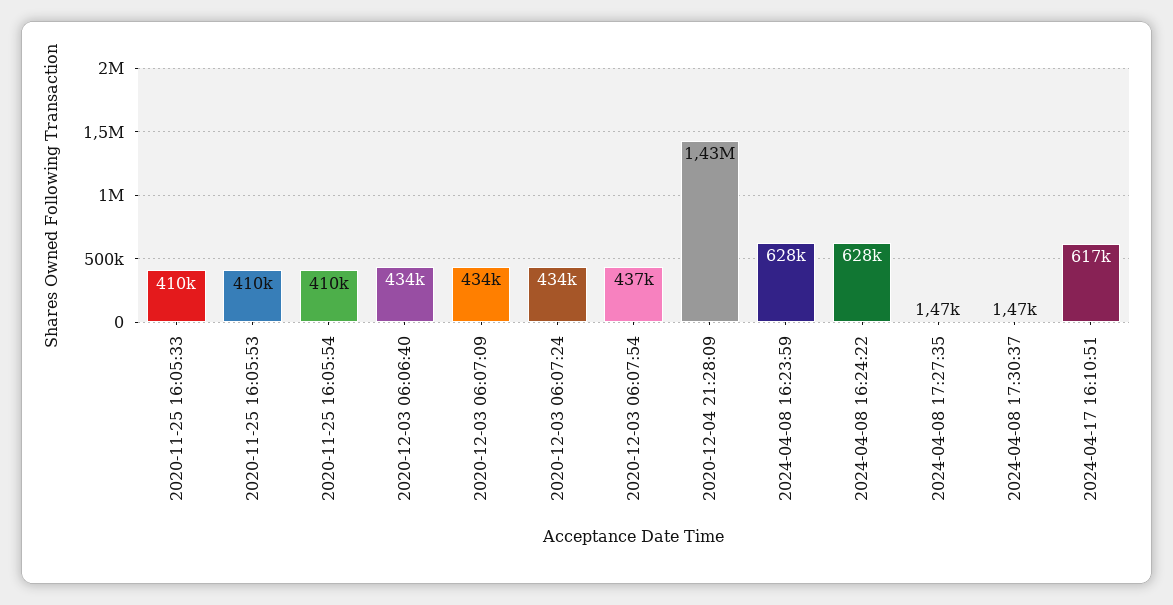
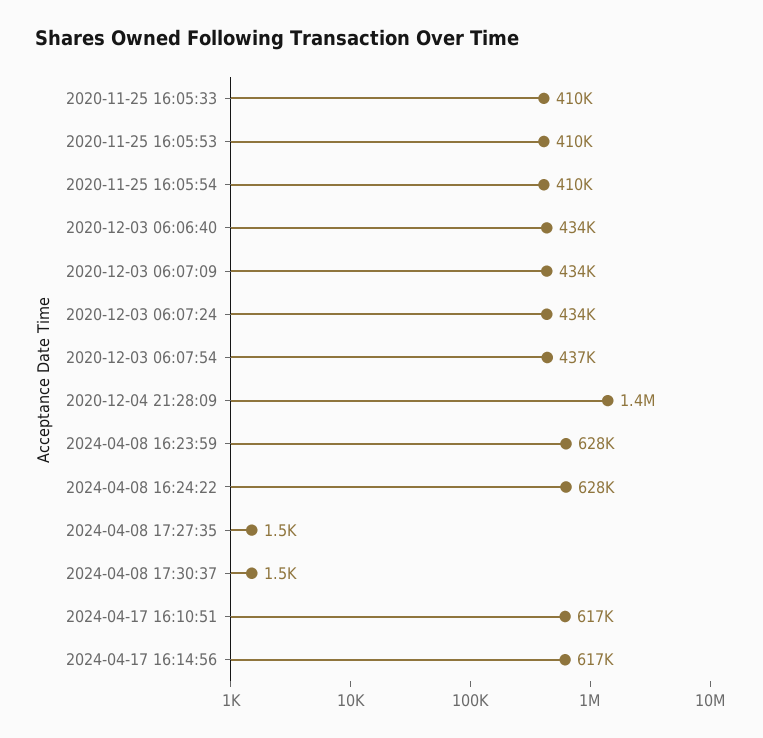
2024-04-17 16:14:56: none -> 617000

